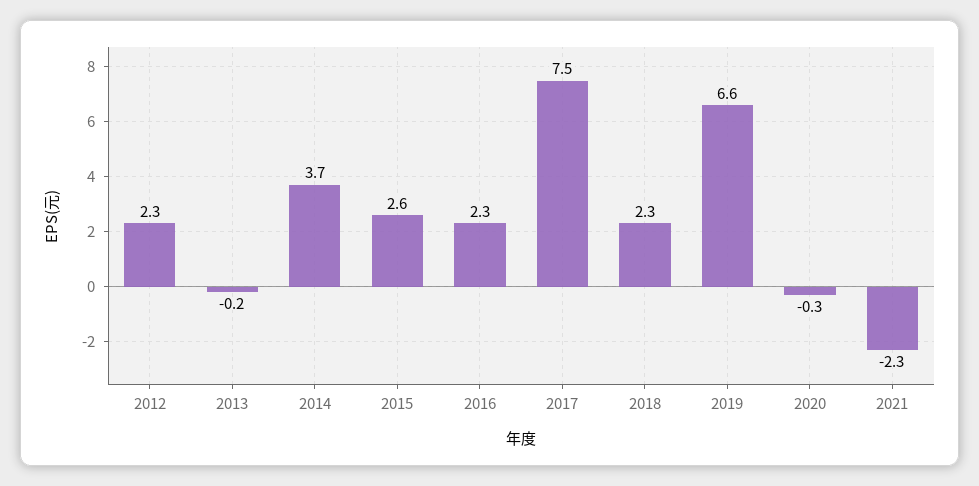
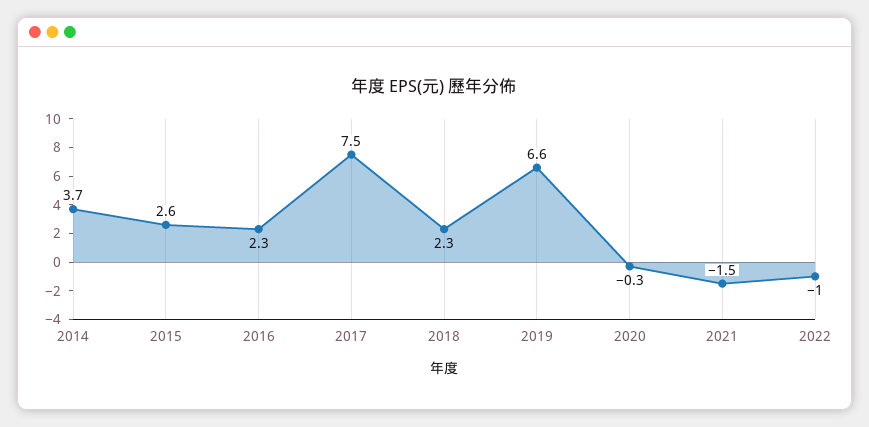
2012: 2.3 -> none
2013: -0.2 -> none
2021: -2.3 -> -1.5
2022: none -> -1

